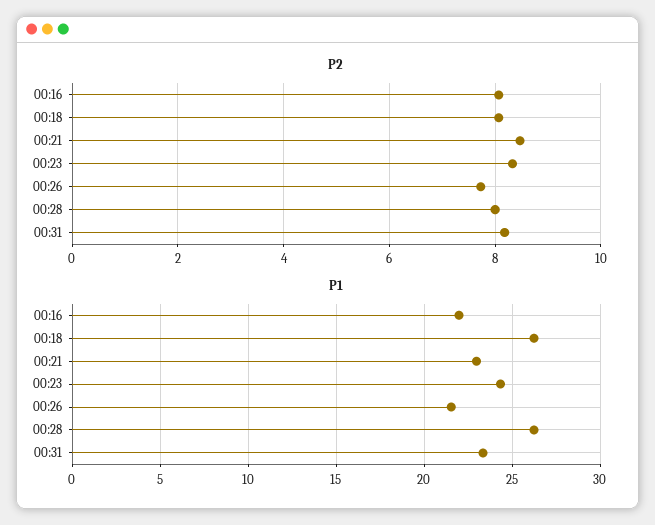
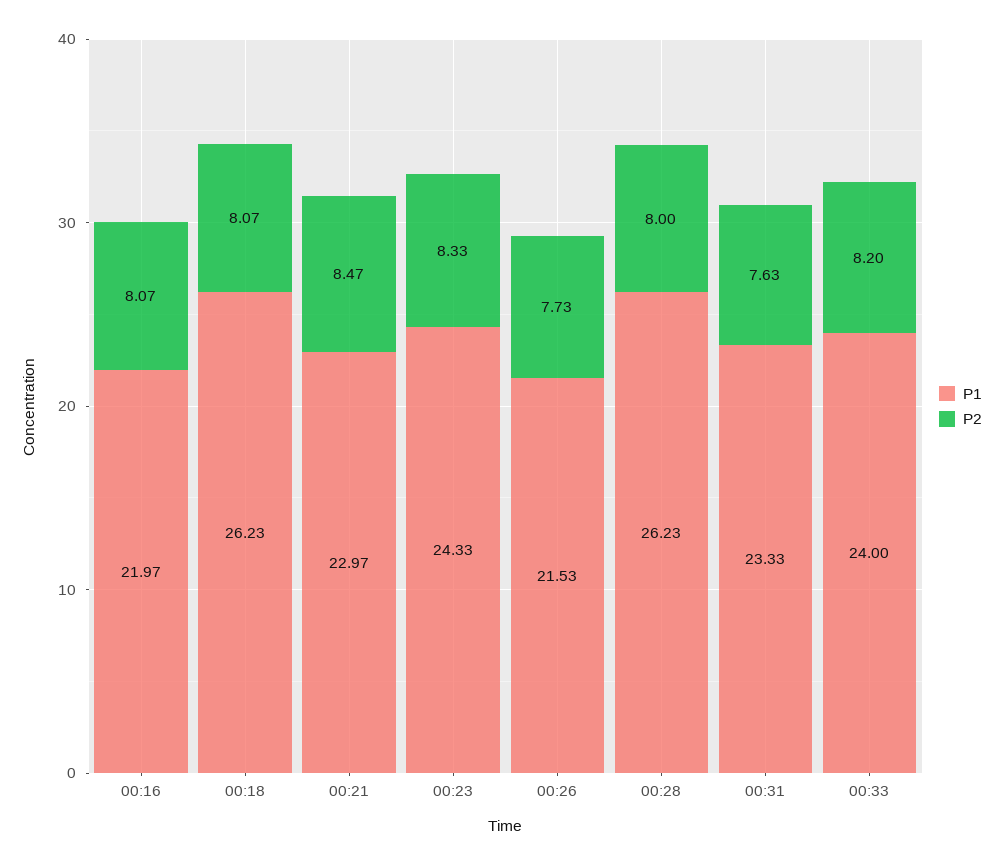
P2, 00:31: 8.2 -> 7.63
P1, 00:33: none -> 24
P2, 00:33: none -> 8.2

